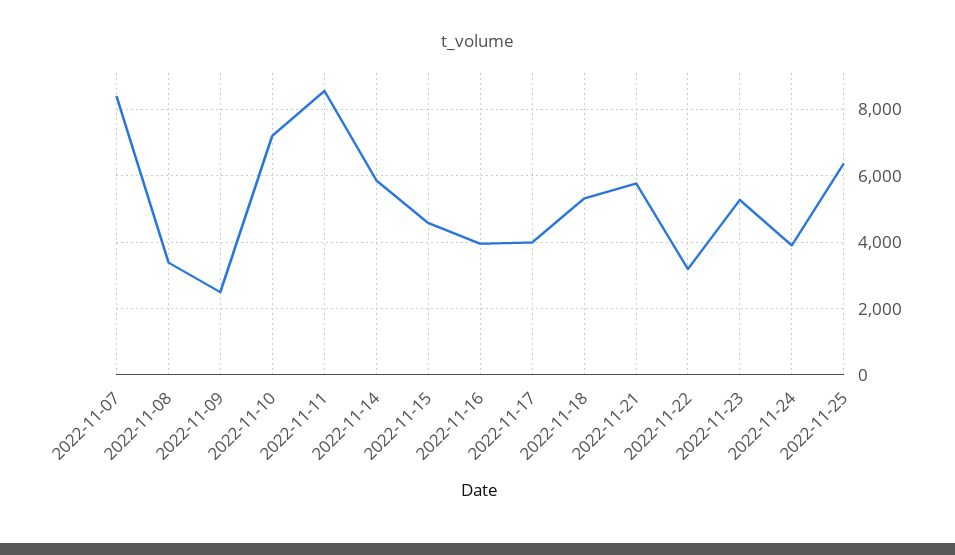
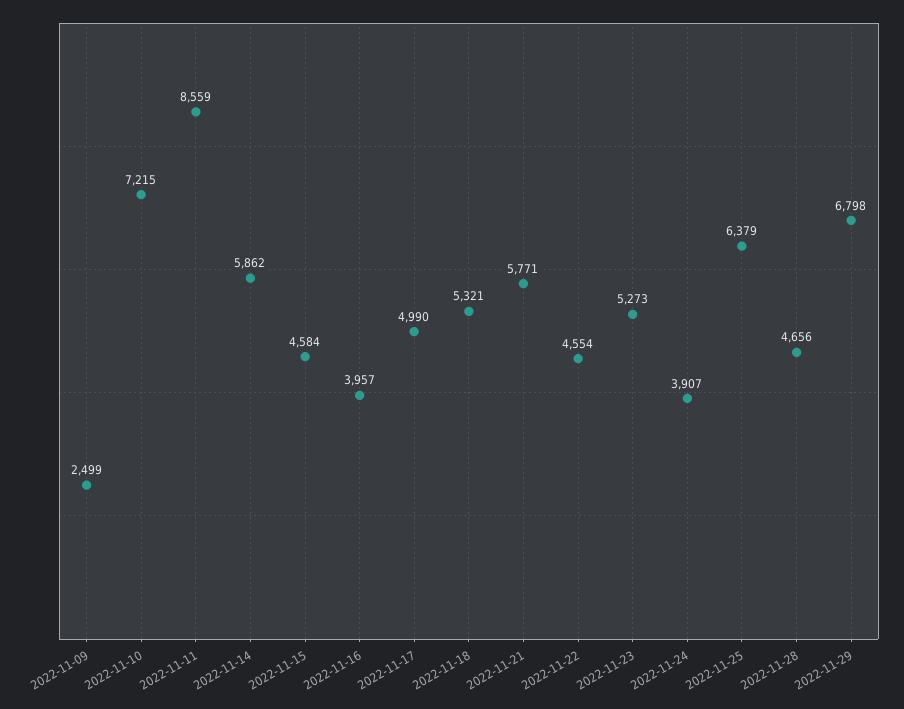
2022-11-07: 8400 -> none
2022-11-08: 3400 -> none
2022-11-17: 4000 -> 4990
2022-11-22: 3200 -> 4554
2022-11-28: none -> 4656
2022-11-29: none -> 6798

